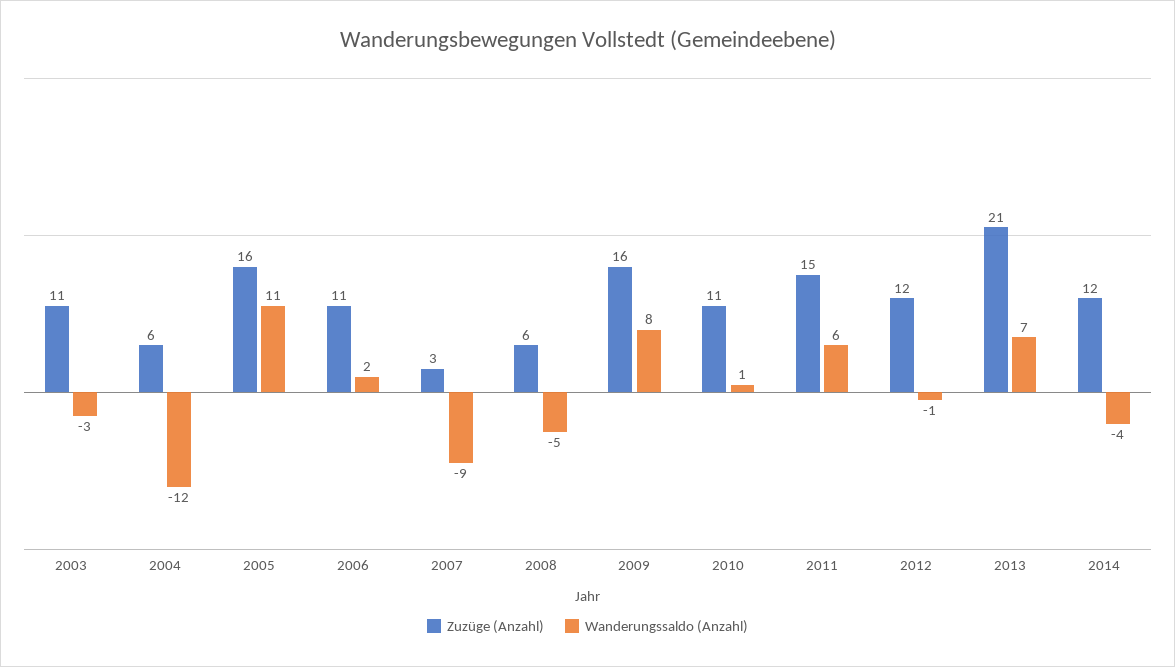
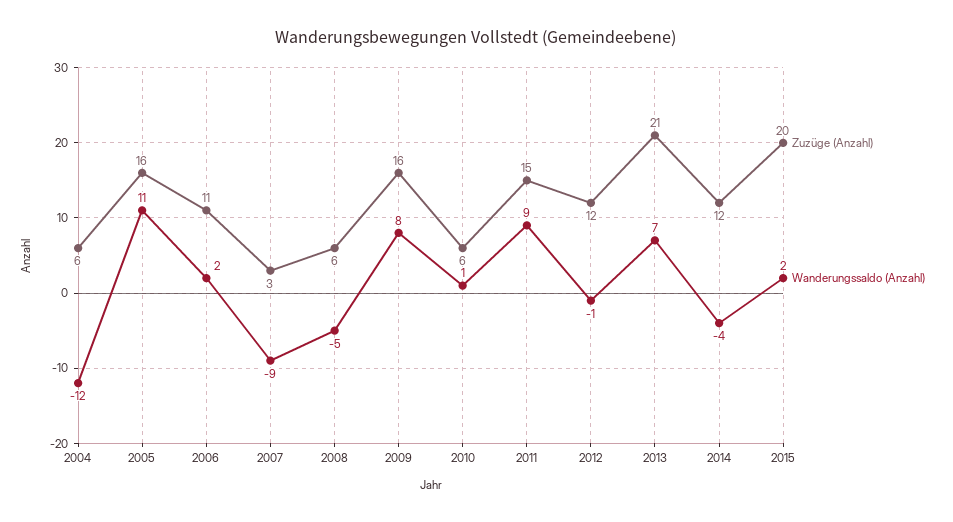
Zuzüge (Anzahl), 2003: 11 -> none
Wanderungssaldo (Anzahl), 2003: -3 -> none
Zuzüge (Anzahl), 2010: 11 -> 6
Wanderungssaldo (Anzahl), 2011: 6 -> 9
Zuzüge (Anzahl), 2015: none -> 20
Wanderungssaldo (Anzahl), 2015: none -> 2

